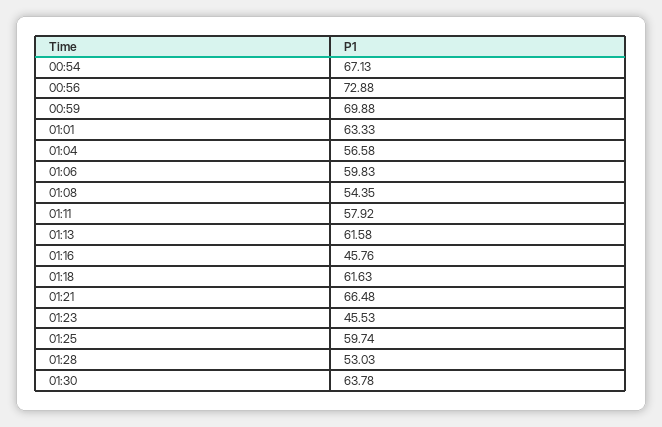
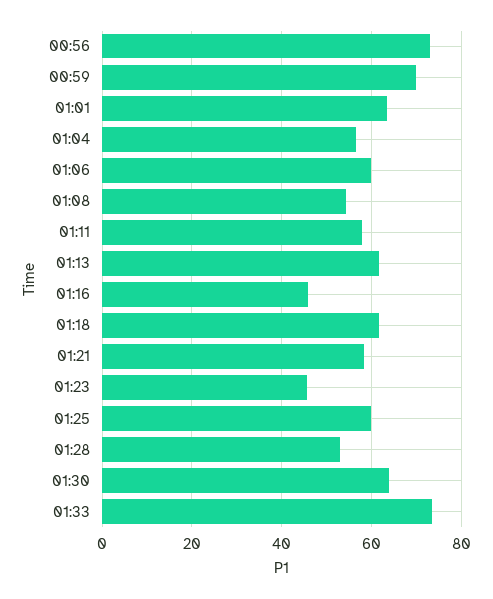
00:54: 67.13 -> none
01:21: 66.48 -> 58
01:33: none -> 74

